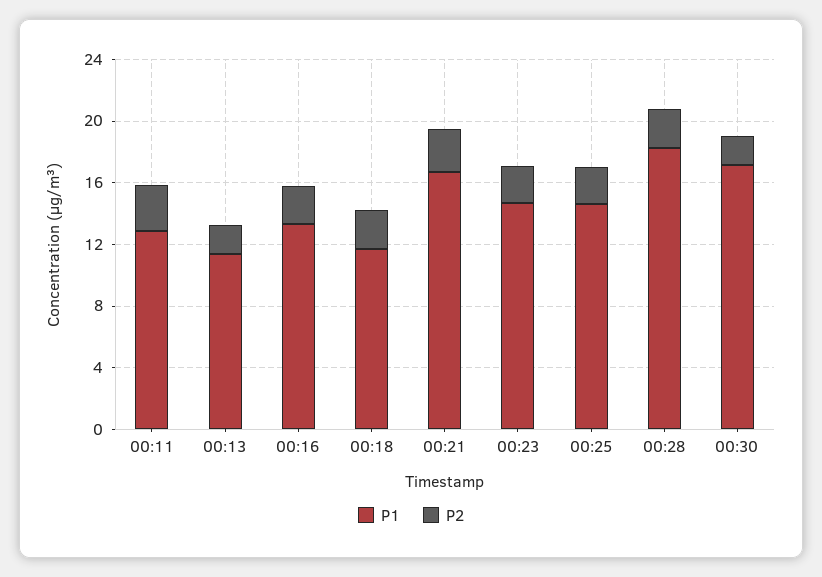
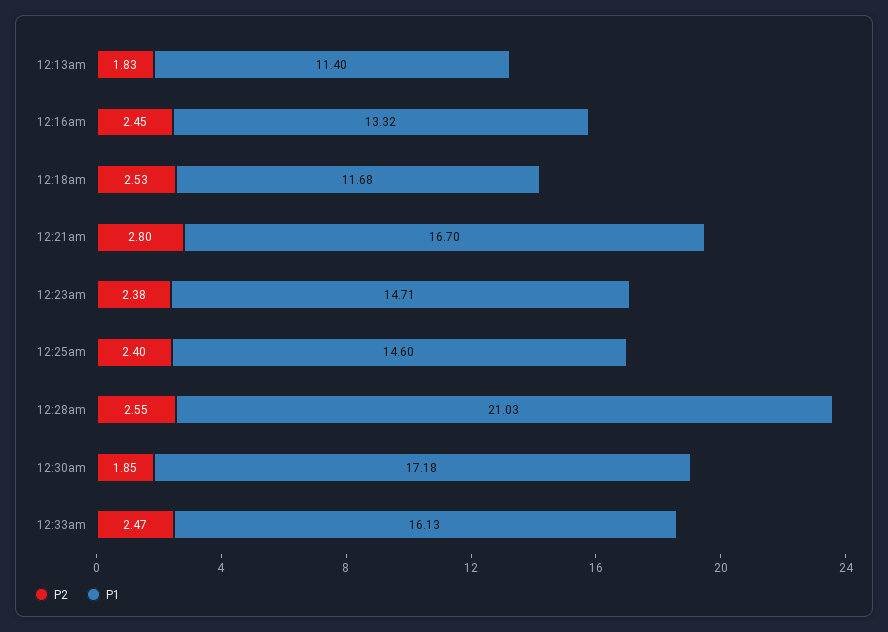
P1, 00:11: 13 -> none
P2, 00:11: 3 -> none
P1, 00:28: 18 -> 21.03
P2, 12:33am: none -> 2.47
P1, 12:33am: none -> 16.13

